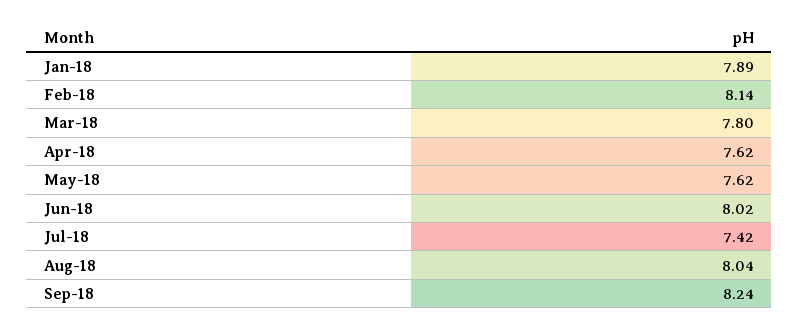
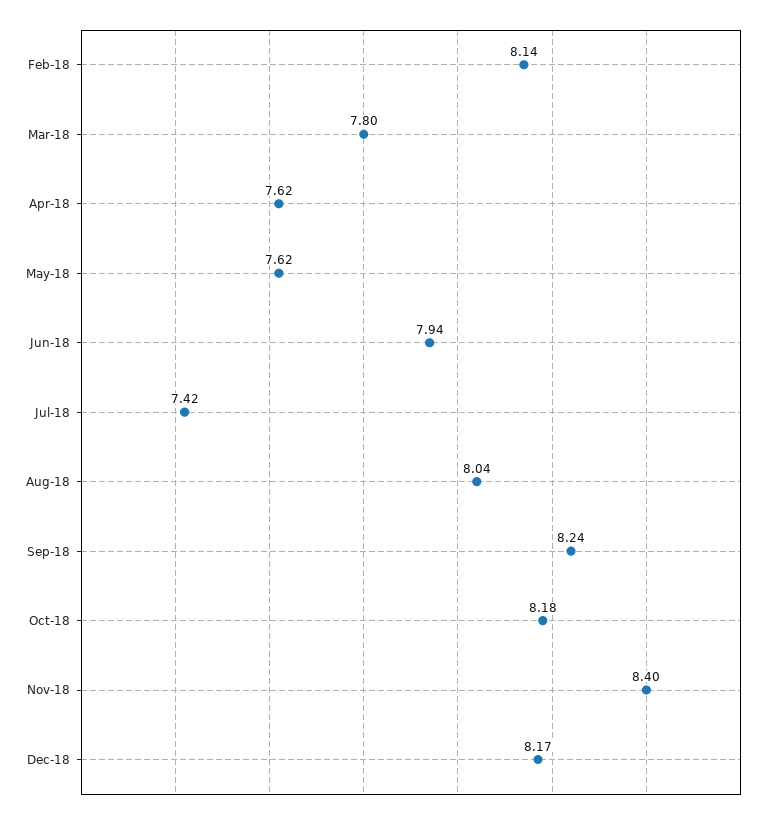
Jan-18: 7.89 -> none
Jun-18: 8.02 -> 7.94
Oct-18: none -> 8.18
Nov-18: none -> 8.4
Dec-18: none -> 8.17

